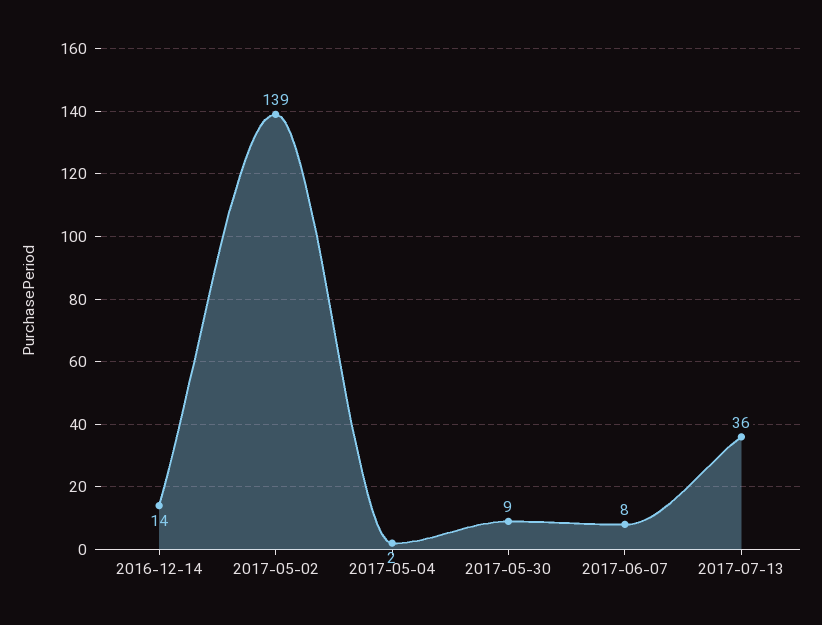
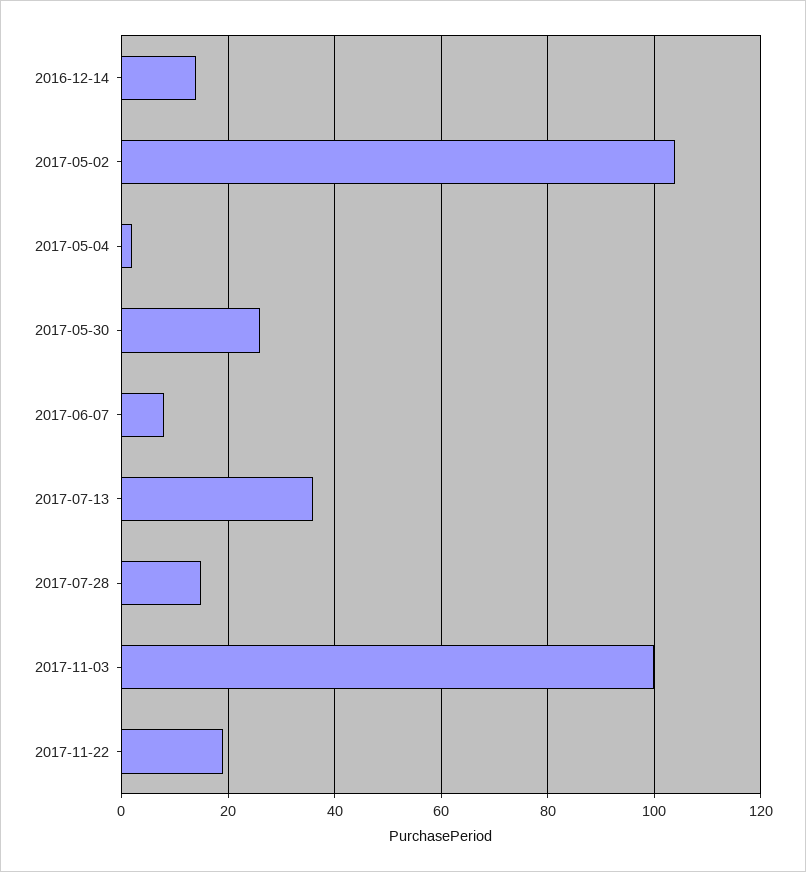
2017-05-02: 139 -> 105
2017-05-30: 9 -> 25
2017-07-28: none -> 15
2017-11-03: none -> 100
2017-11-22: none -> 20

